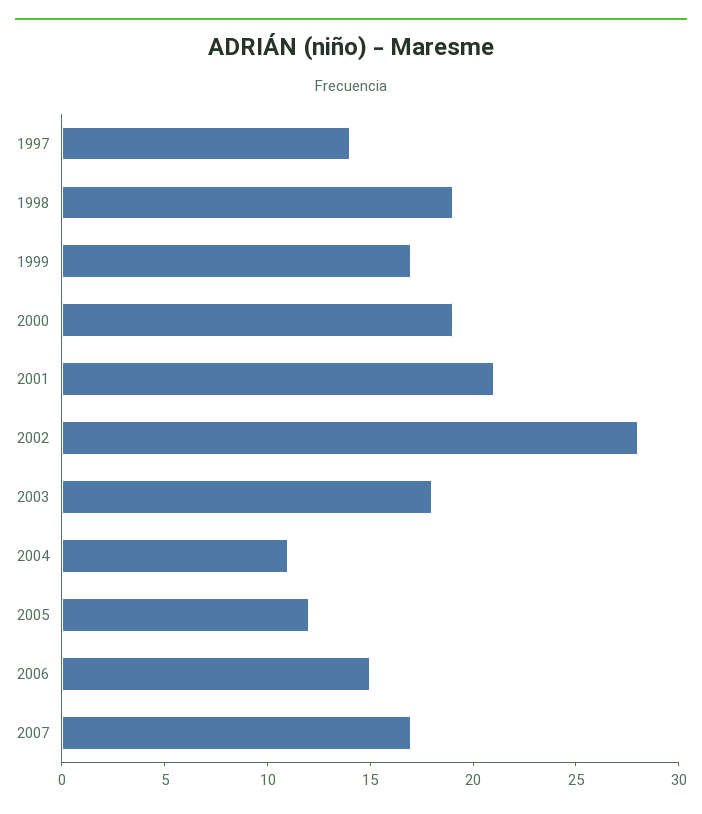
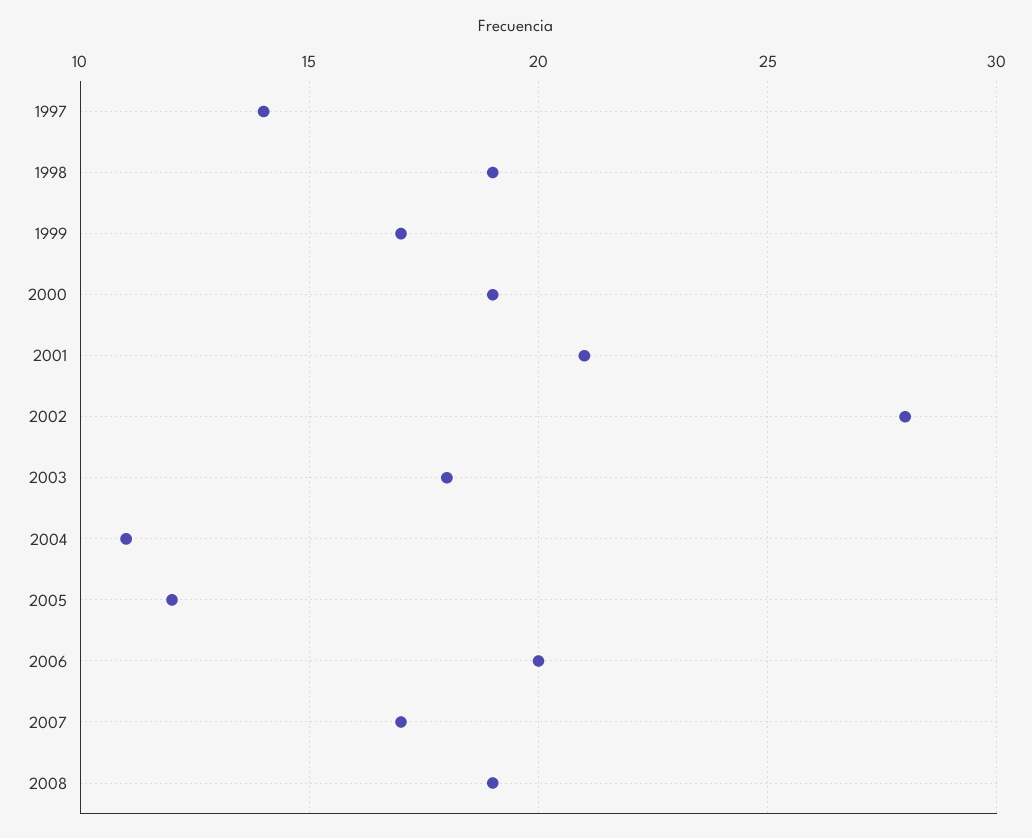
2006: 15 -> 20
2008: none -> 19

